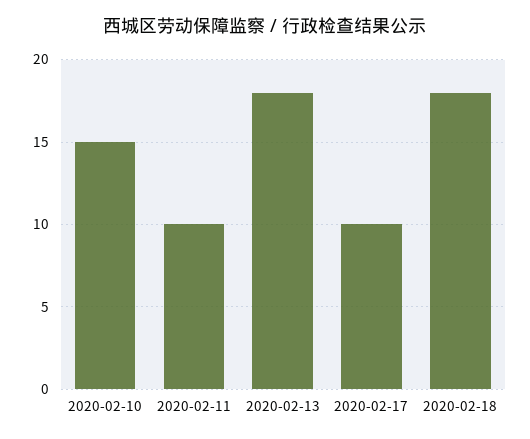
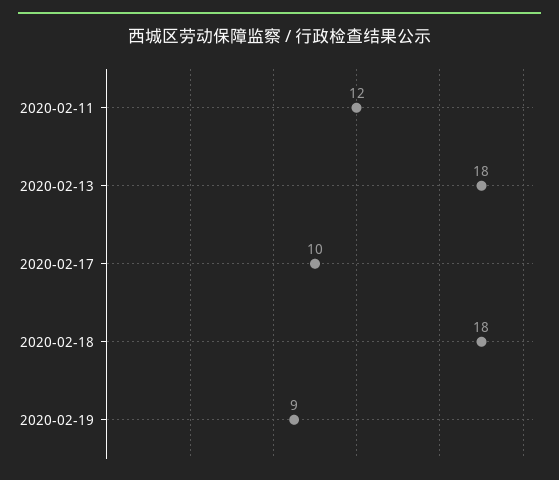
2020-02-10: 15 -> none
2020-02-11: 10 -> 12
2020-02-19: none -> 9

